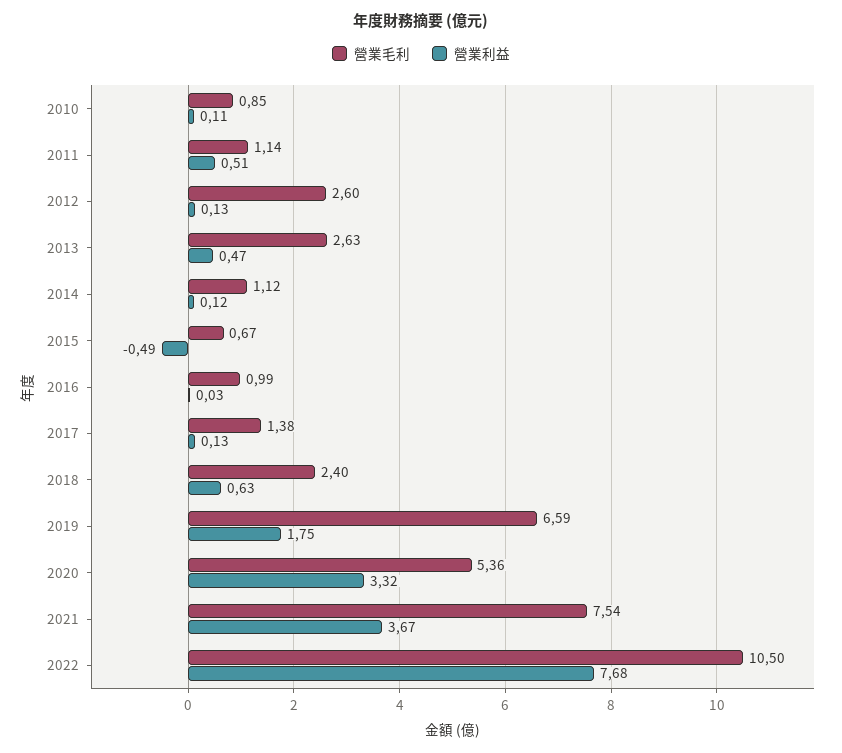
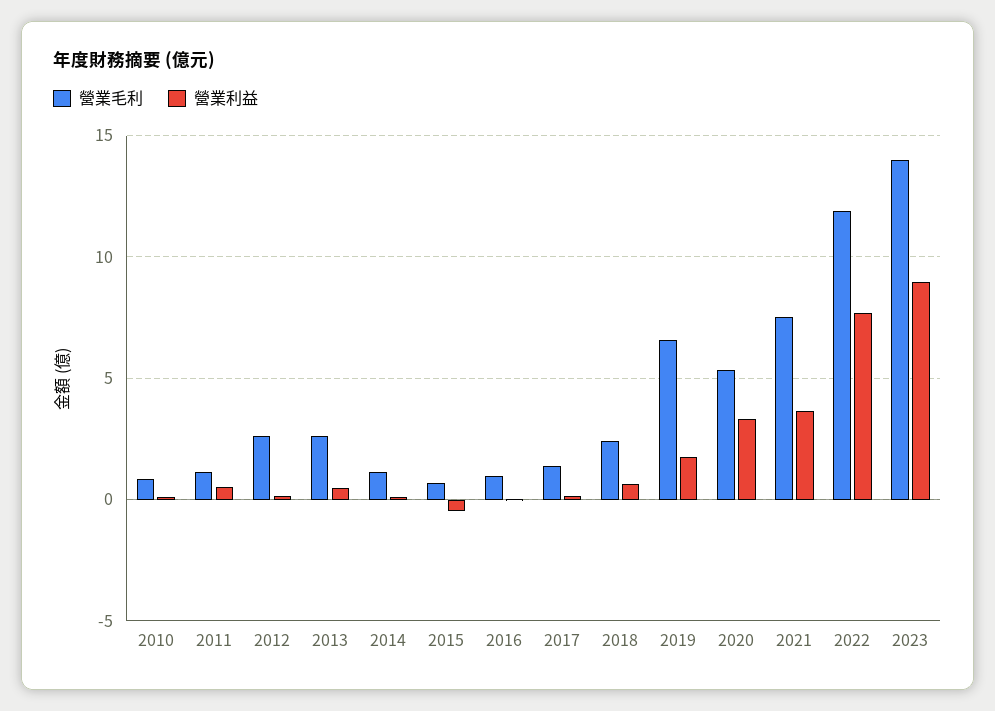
營業毛利, 2022: 10.5 -> 12
營業毛利, 2023: none -> 14
營業利益, 2023: none -> 9

